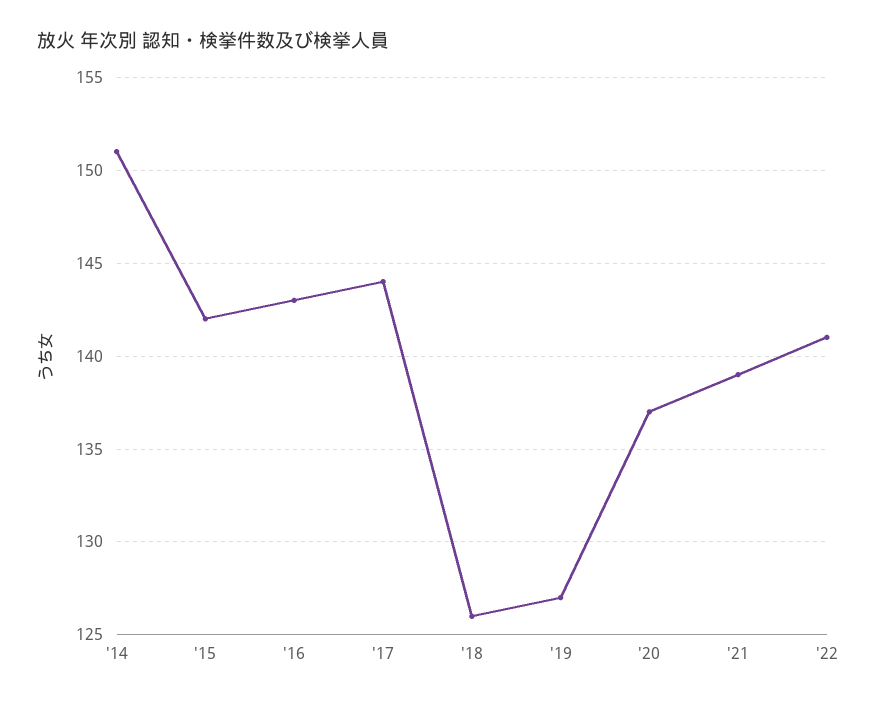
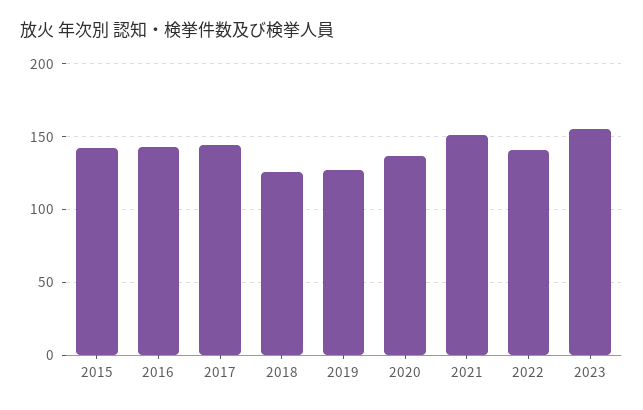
'14: 151 -> none
'21: 139 -> 150
2023: none -> 155

